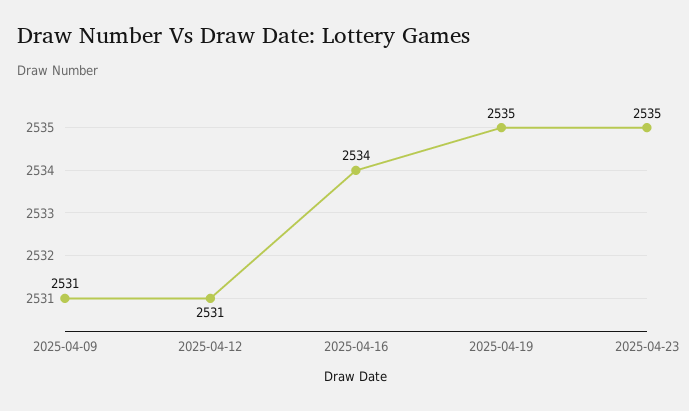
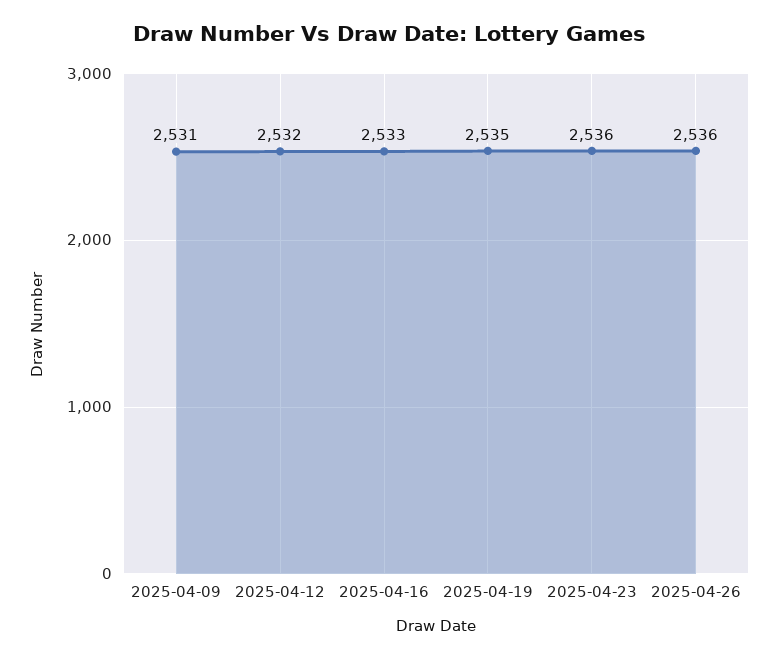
2025-04-12: 2531 -> 2532
2025-04-16: 2534 -> 2533
2025-04-23: 2535 -> 2536
2025-04-26: none -> 2536

